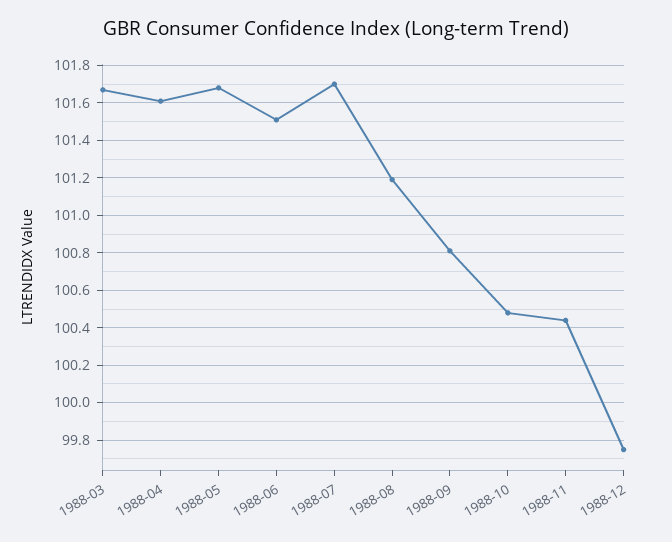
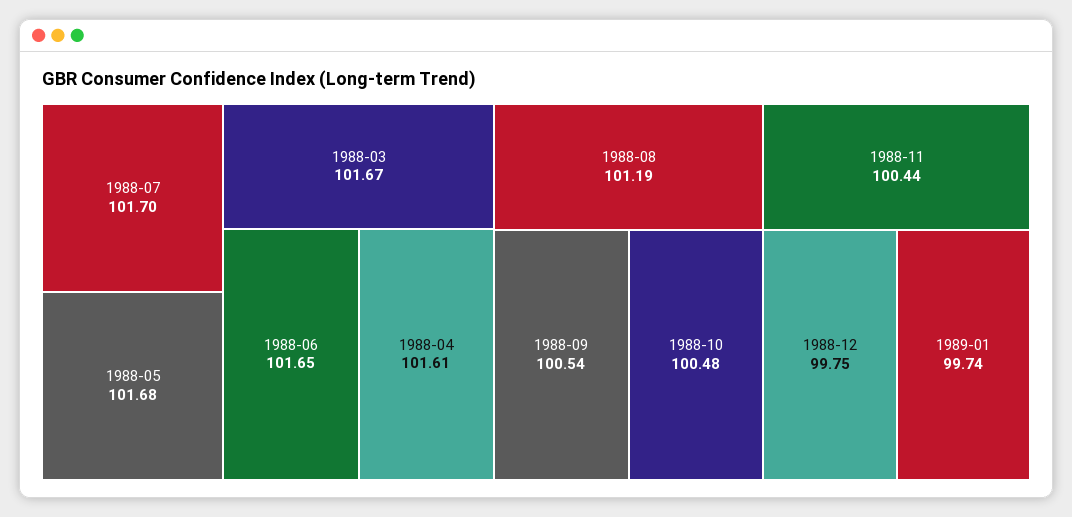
1988-06: 101.5 -> 101.65
1988-09: 100.8 -> 100.54
1989-01: none -> 99.74

